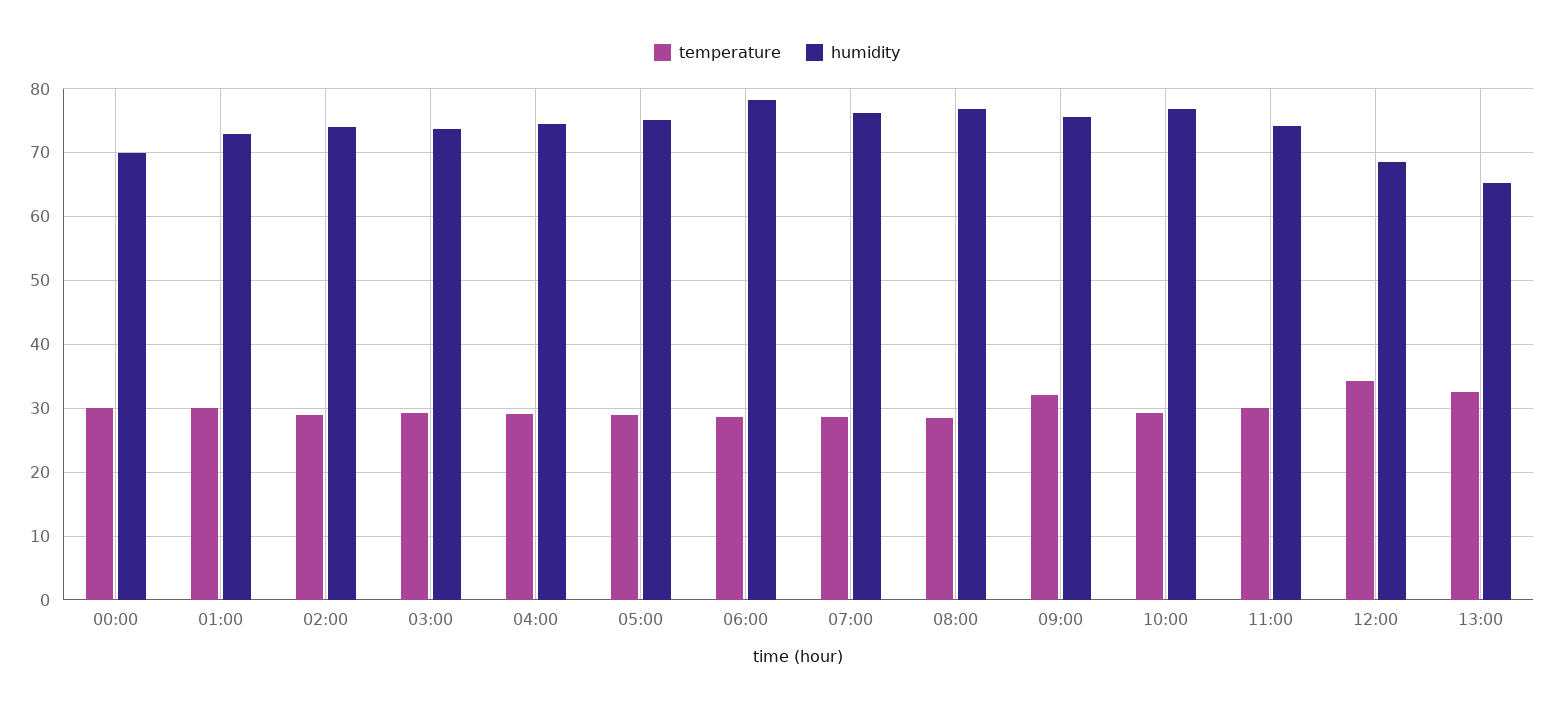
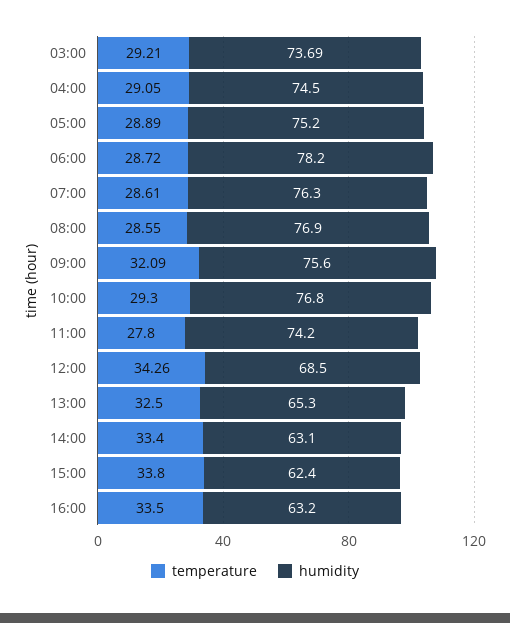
temperature, 00:00: 30 -> none
humidity, 00:00: 70 -> none
temperature, 01:00: 30 -> none
humidity, 01:00: 73 -> none
temperature, 02:00: 29 -> none
humidity, 02:00: 74 -> none
temperature, 11:00: 30 -> 27.8
temperature, 14:00: none -> 33.4
humidity, 14:00: none -> 63.1
temperature, 15:00: none -> 33.8
humidity, 15:00: none -> 62.4
temperature, 16:00: none -> 33.5
humidity, 16:00: none -> 63.2

